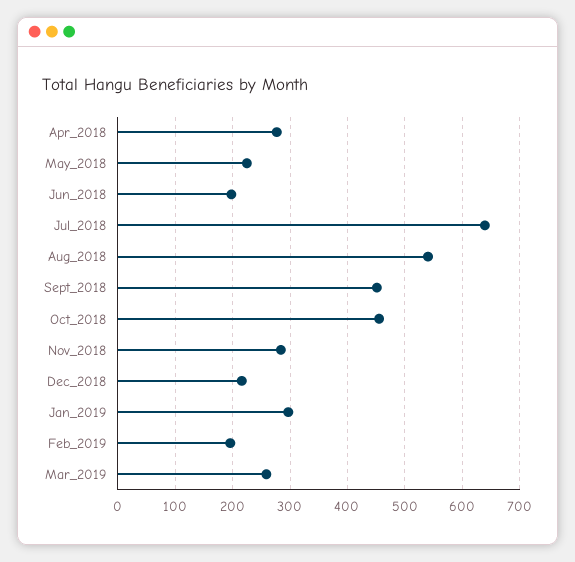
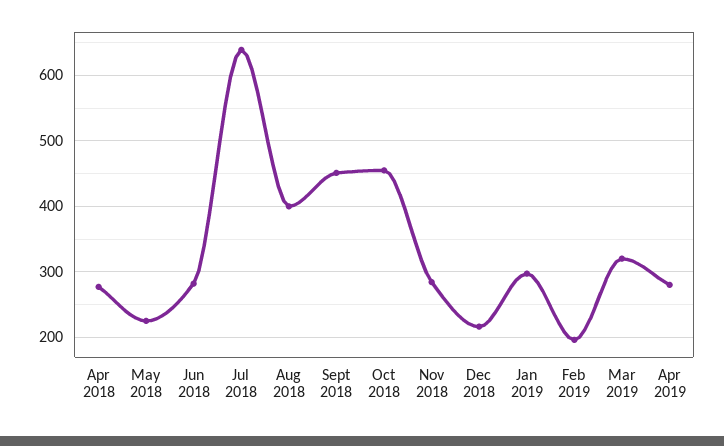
Jun_2018: 200 -> 280
Aug_2018: 540 -> 400
Mar_2019: 260 -> 320
Apr 2019: none -> 280

